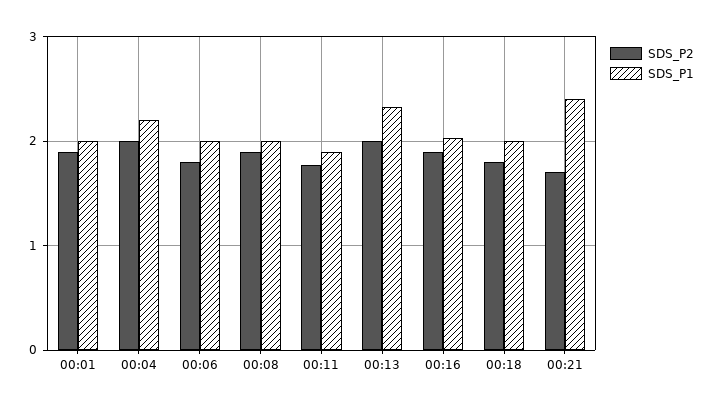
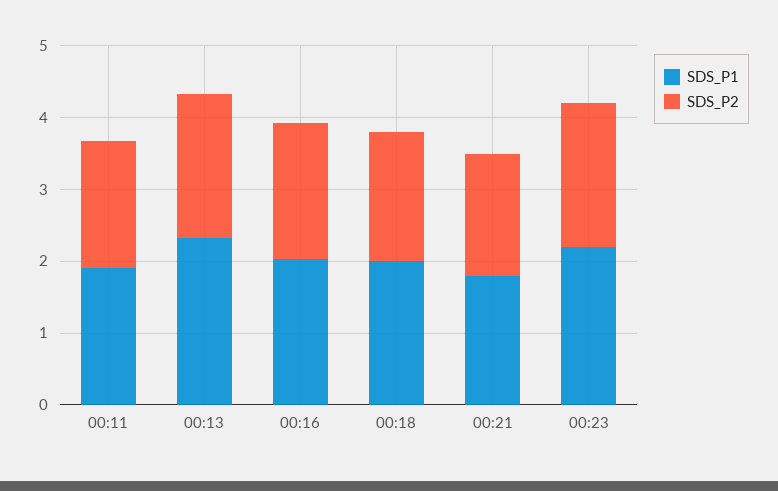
SDS_P2, 00:01: 1.9 -> none
SDS_P1, 00:01: 2 -> none
SDS_P2, 00:04: 2 -> none
SDS_P1, 00:04: 2.2 -> none
SDS_P2, 00:06: 1.8 -> none
SDS_P1, 00:06: 2 -> none
SDS_P2, 00:08: 1.9 -> none
SDS_P1, 00:08: 2 -> none
SDS_P1, 00:21: 2.4 -> 1.8
SDS_P1, 00:23: none -> 2.2
SDS_P2, 00:23: none -> 2

